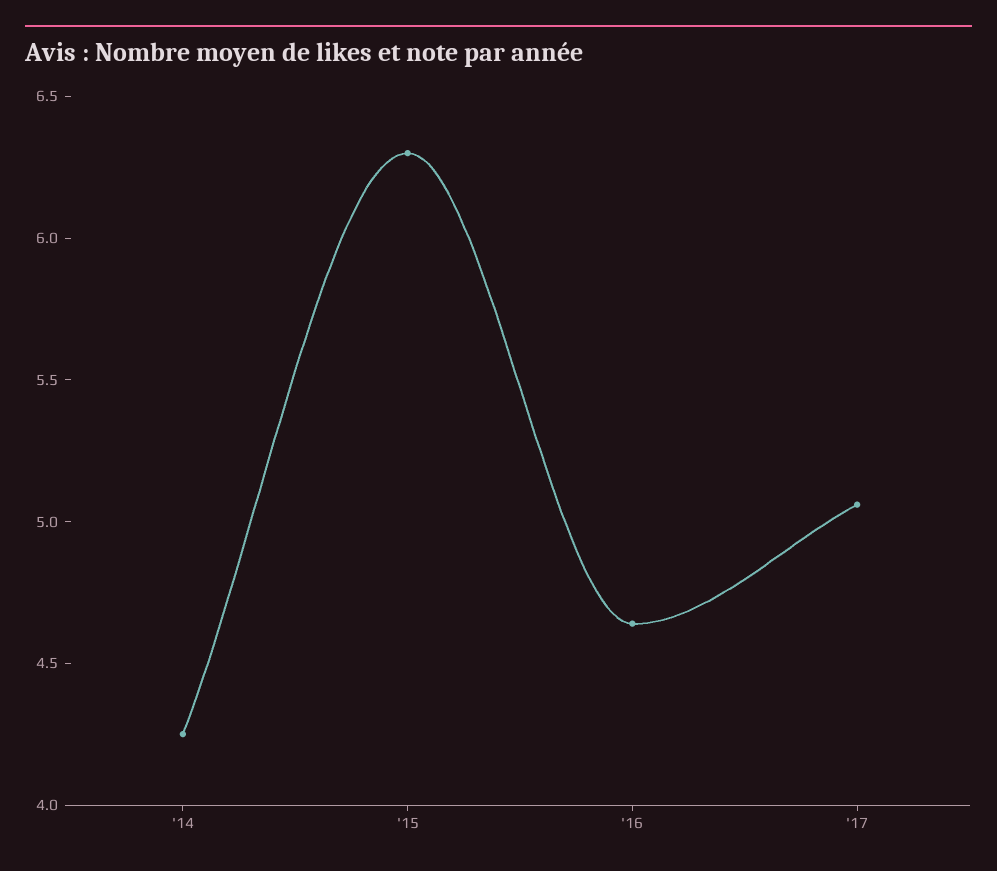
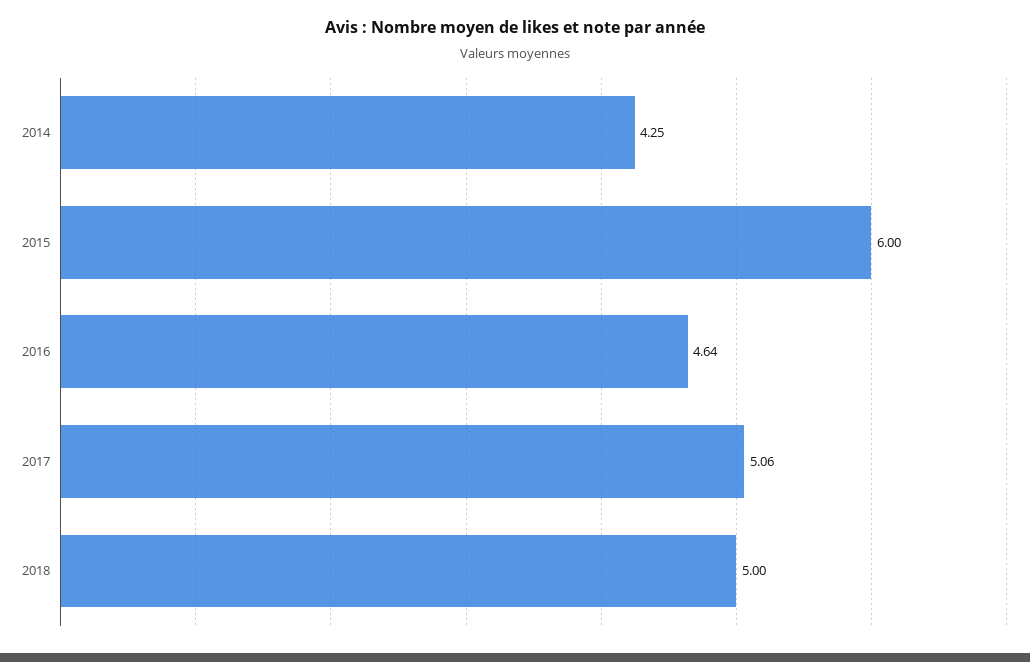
'15: 6.3 -> 6
2018: none -> 5

